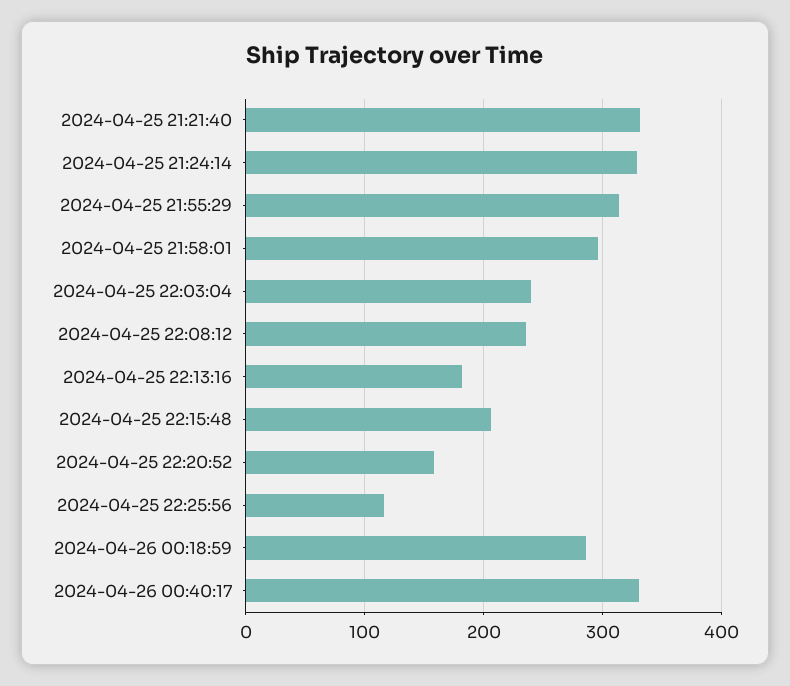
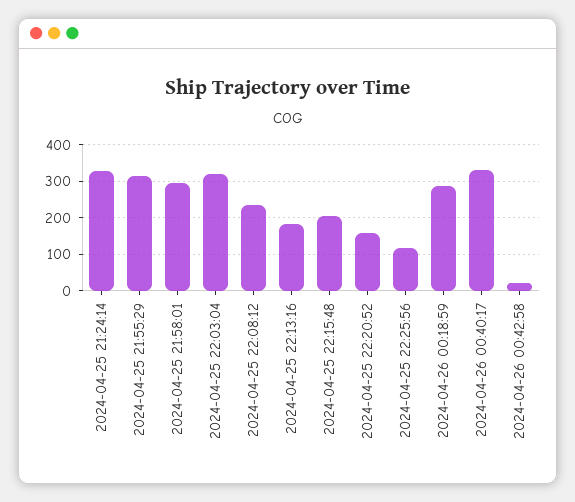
2024-04-25 21:21:40: 330 -> none
2024-04-25 22:03:04: 240 -> 320
2024-04-26 00:42:58: none -> 20

